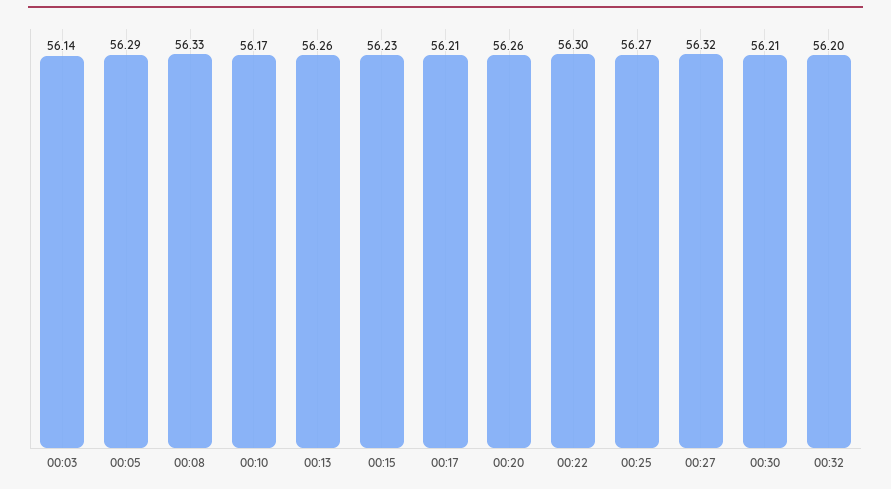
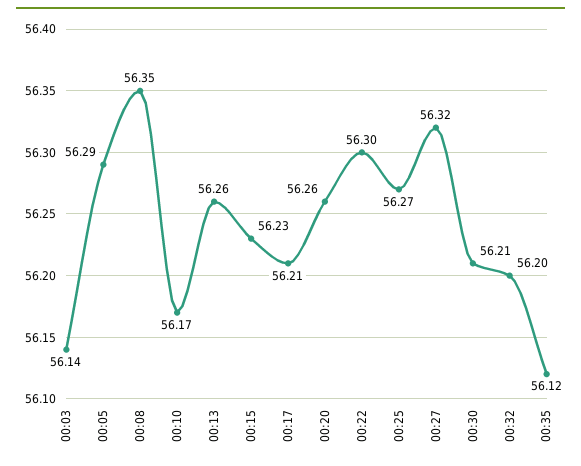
00:08: 56.33 -> 56.35
00:35: none -> 56.12

